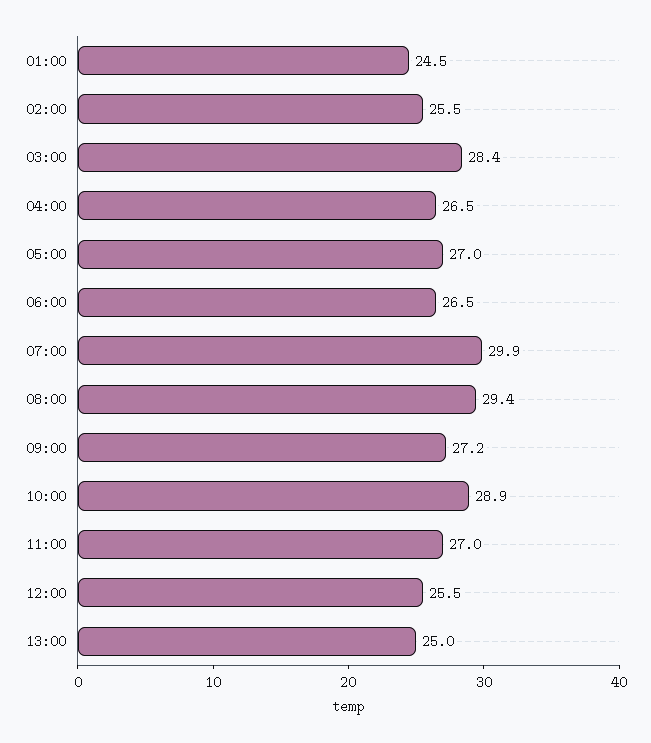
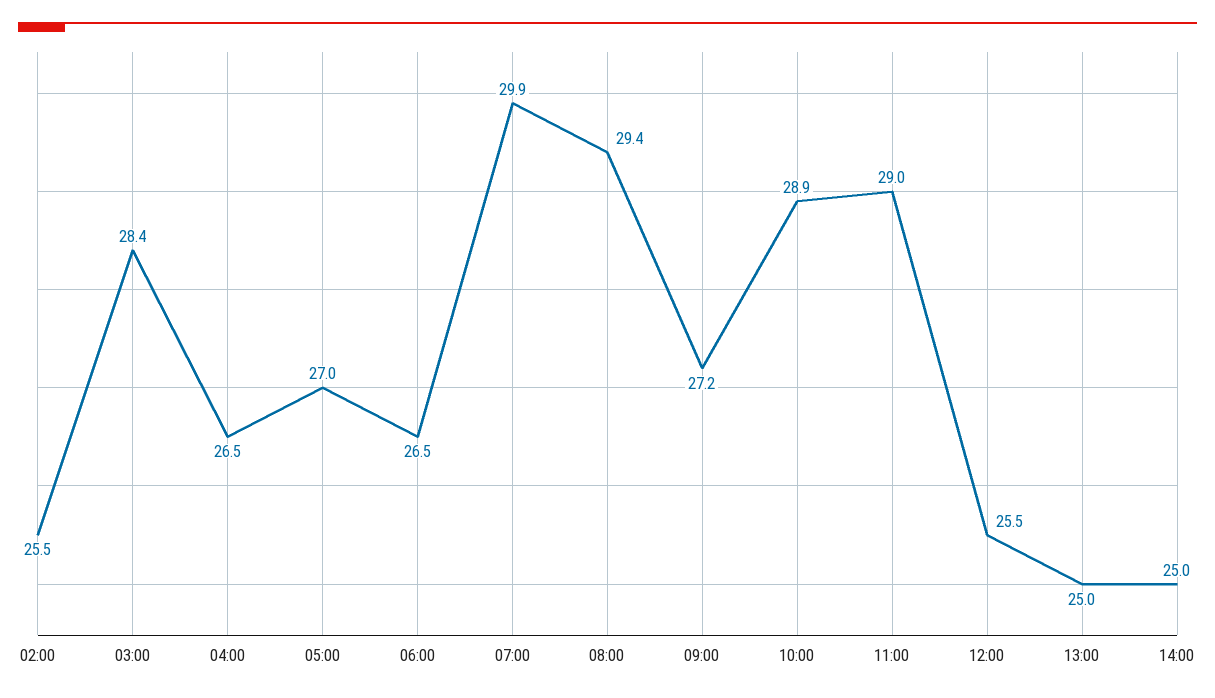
01:00: 24.5 -> none
11:00: 27 -> 29
14:00: none -> 25

